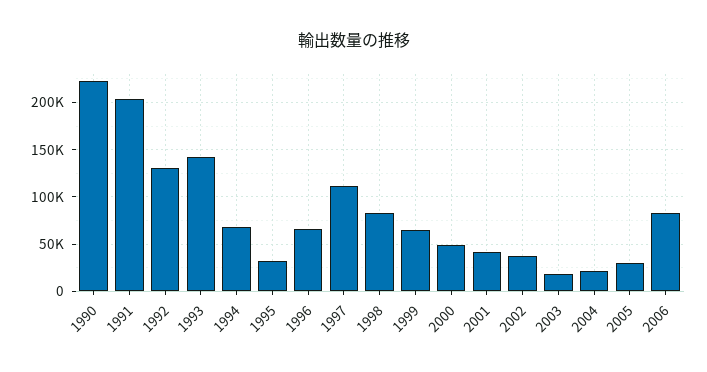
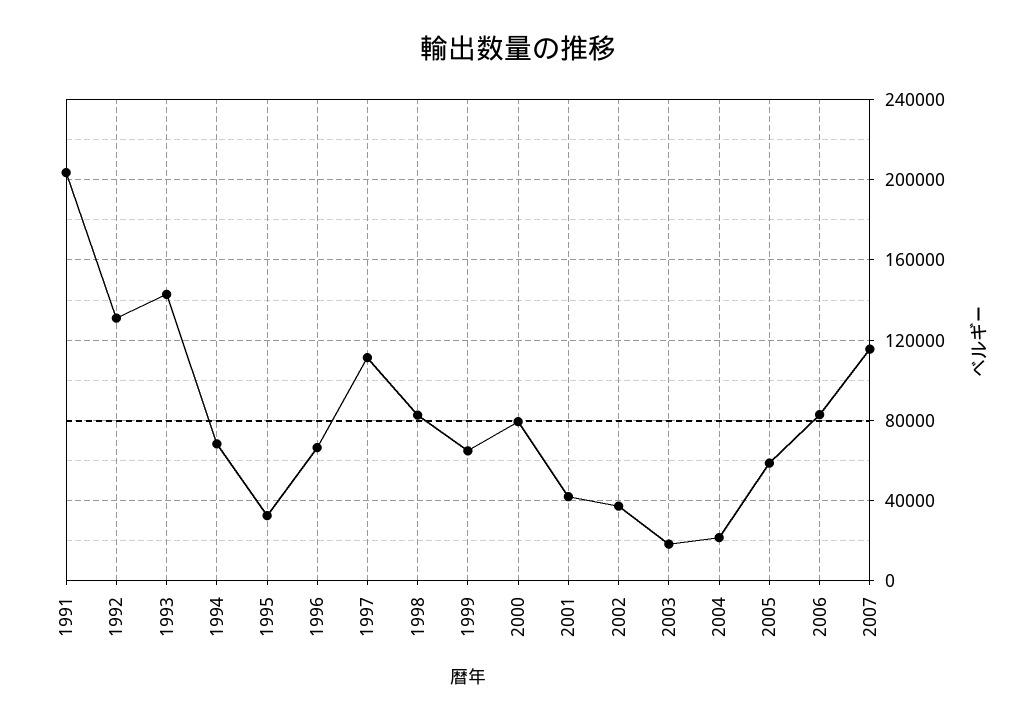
1990: 220000 -> none
2000: 50000 -> 80000
2005: 30000 -> 60000
2007: none -> 115000

